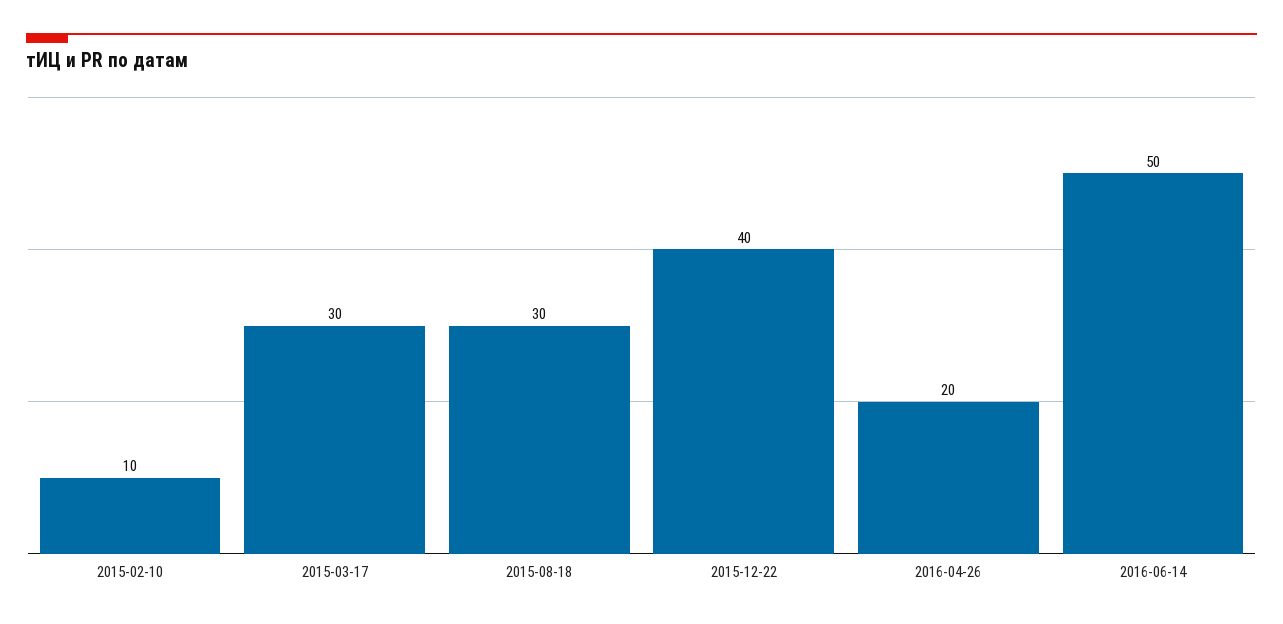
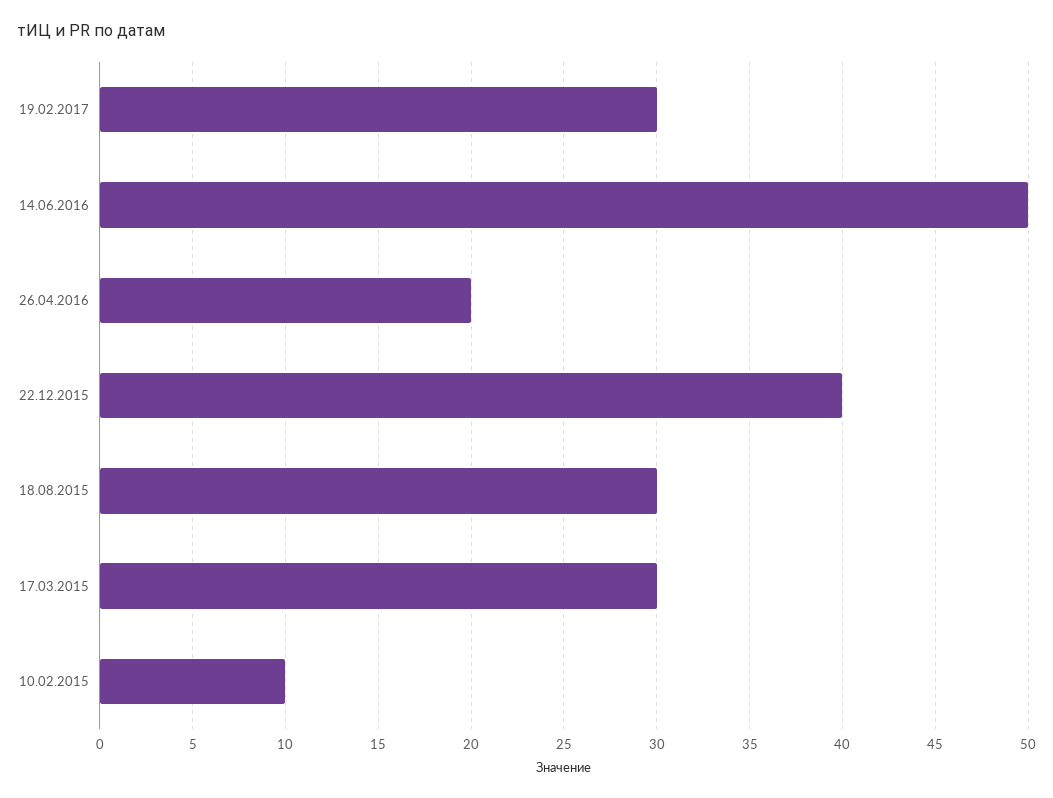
19.02.2017: none -> 30

